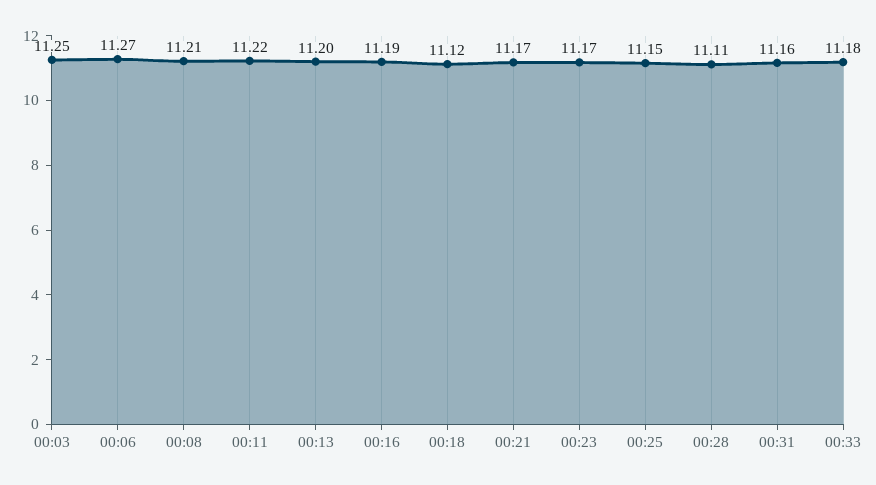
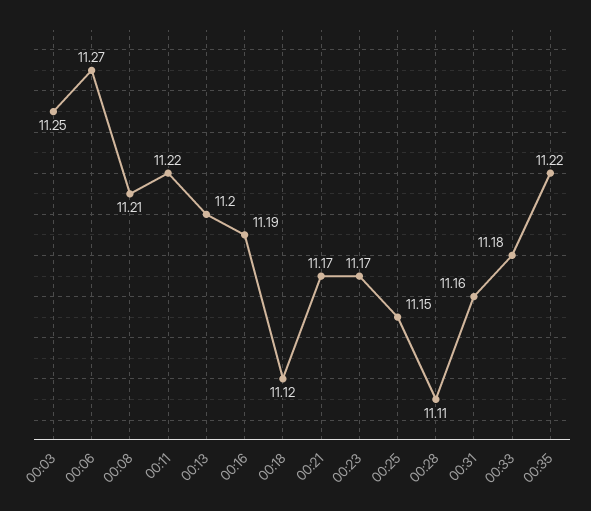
00:35: none -> 11.22

